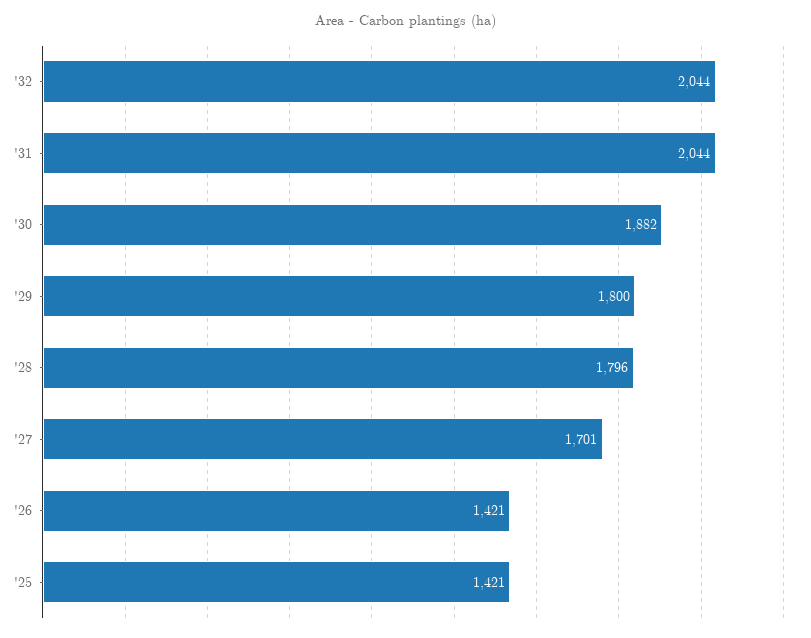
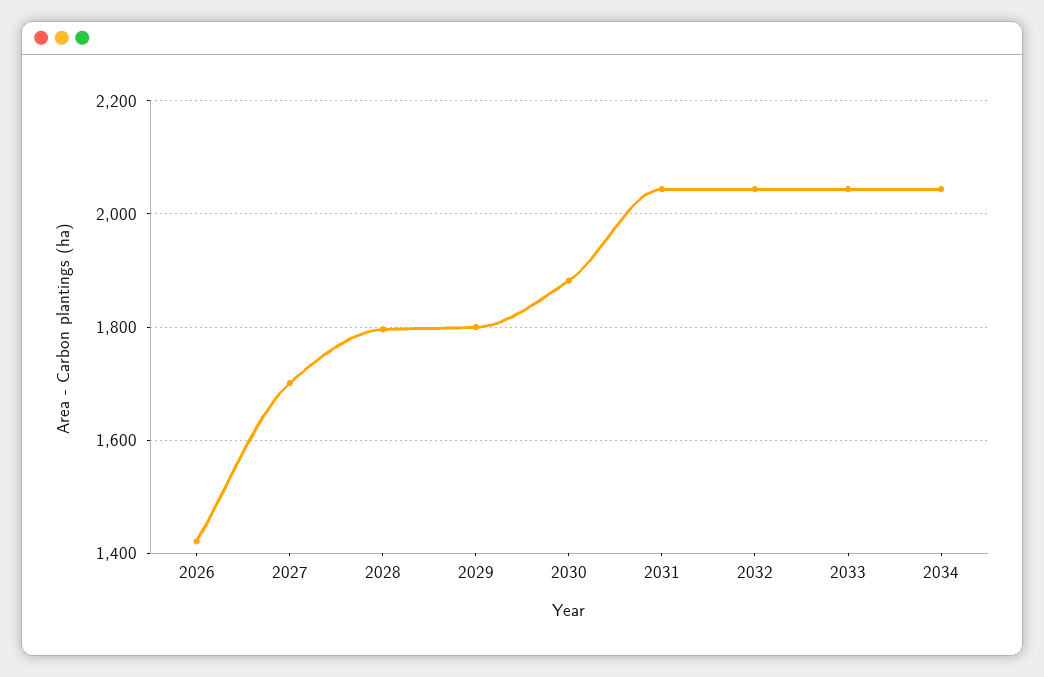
'25: 1421 -> none
2033: none -> 2040
2034: none -> 2040

